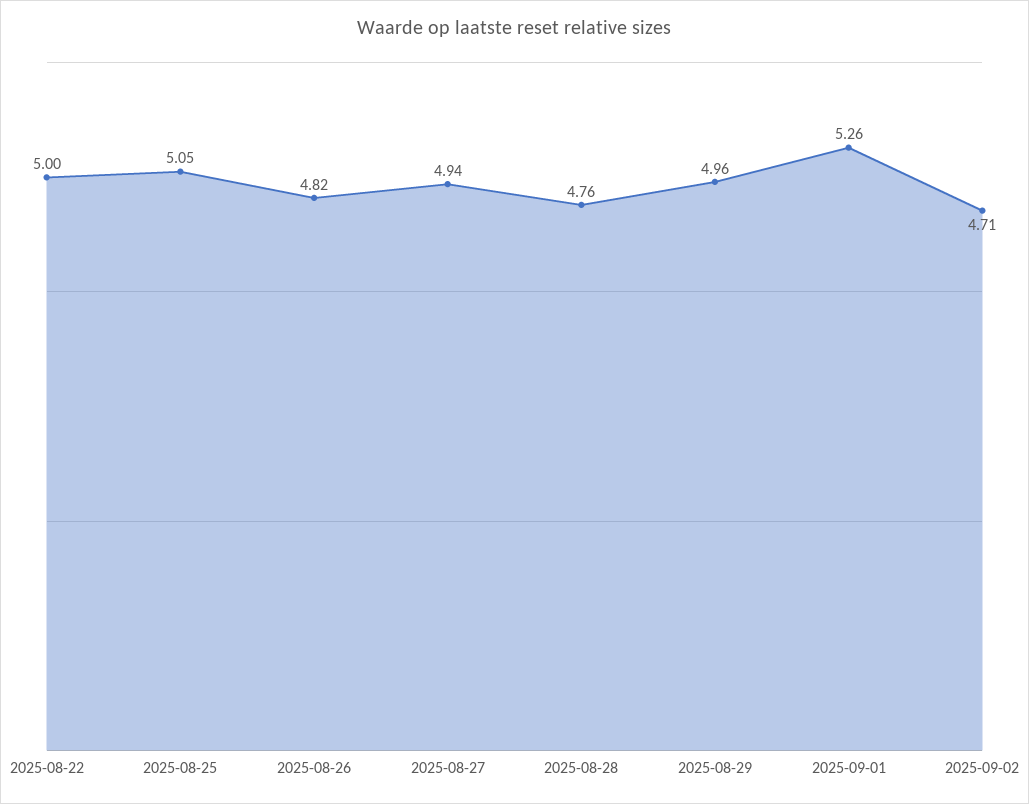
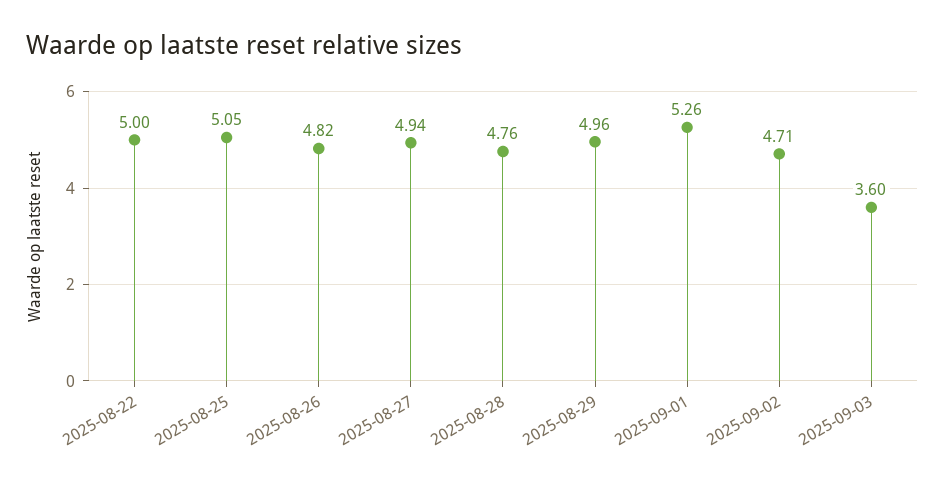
2025-09-03: none -> 3.6

